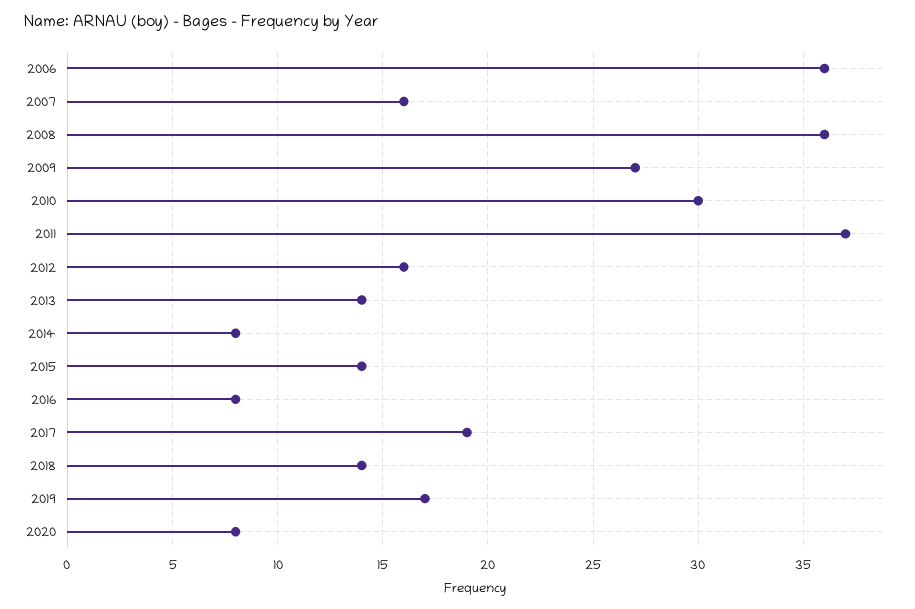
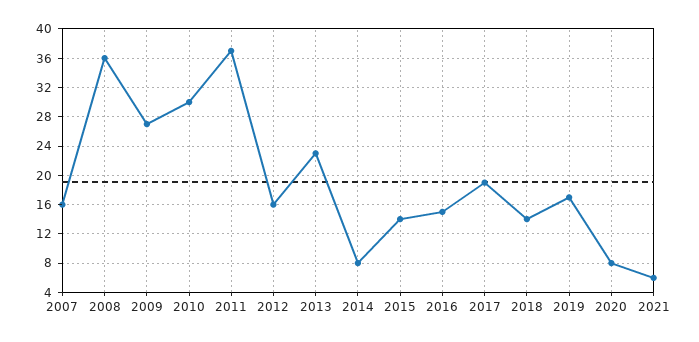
2006: 36 -> none
2013: 14 -> 23
2016: 8 -> 15
2021: none -> 6

